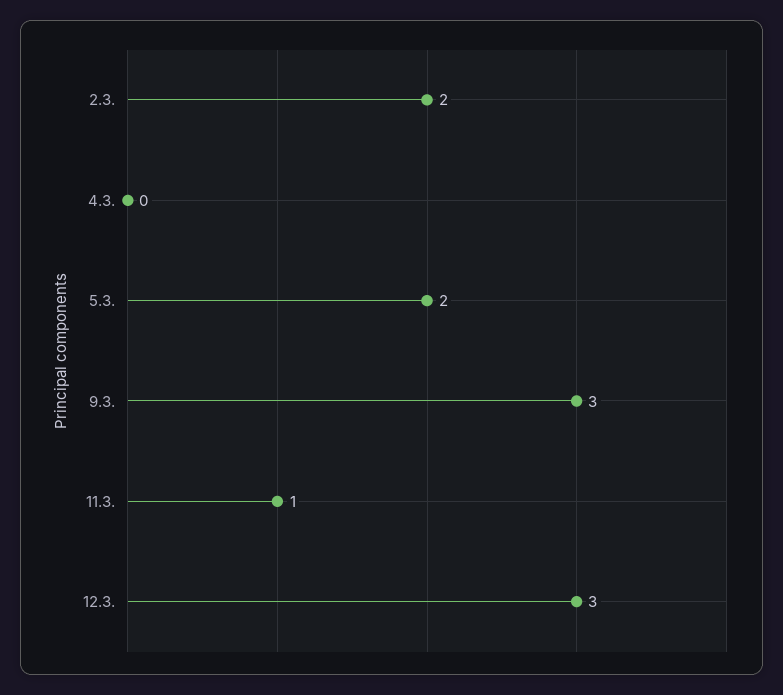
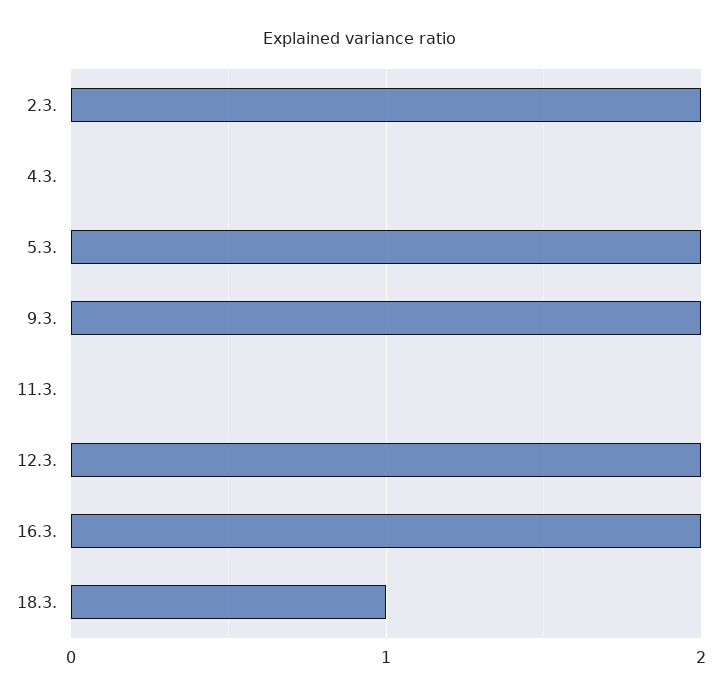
9.3.: 3 -> 2
11.3.: 1 -> 0
12.3.: 3 -> 2
16.3.: none -> 2
18.3.: none -> 1

